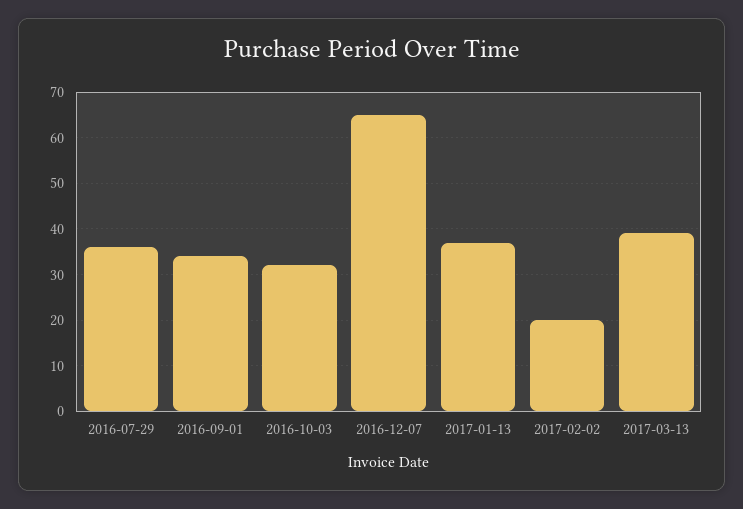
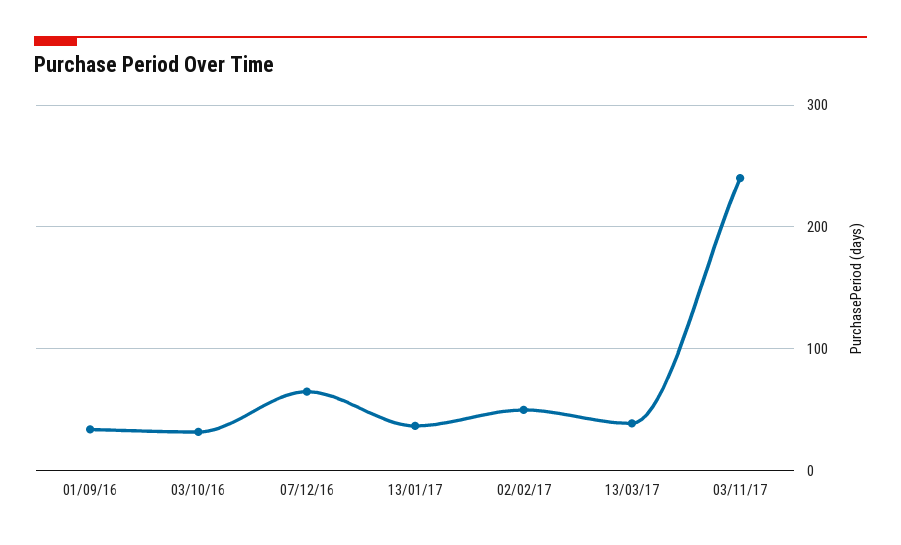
2016-07-29: 35 -> none
2017-02-02: 20 -> 50
03/11/17: none -> 240

